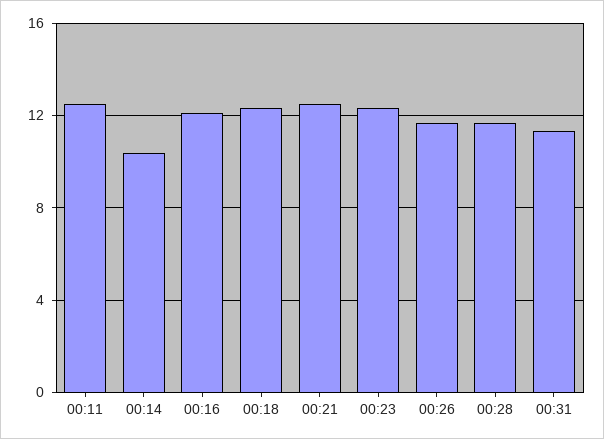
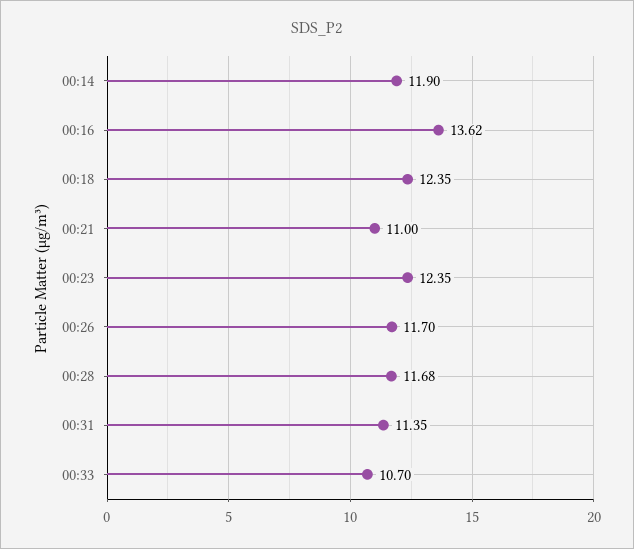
00:11: 12.5 -> none
00:14: 10.5 -> 11.9
00:16: 12 -> 13.62
00:21: 12.5 -> 11
00:33: none -> 10.7

